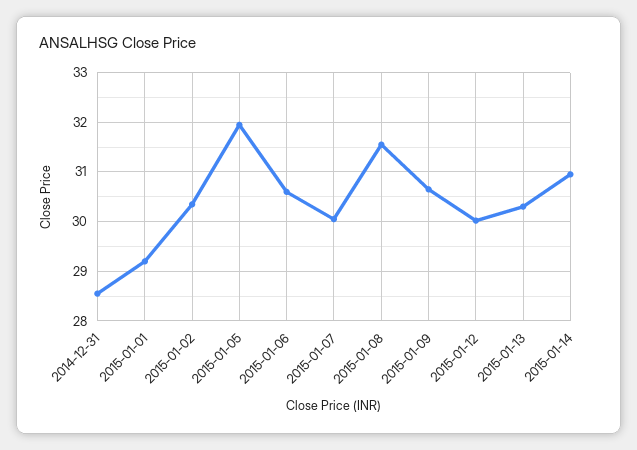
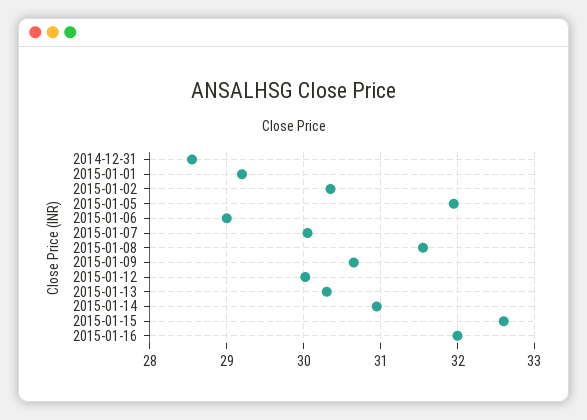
2015-01-06: 30.6 -> 29
2015-01-15: none -> 32.6
2015-01-16: none -> 32

